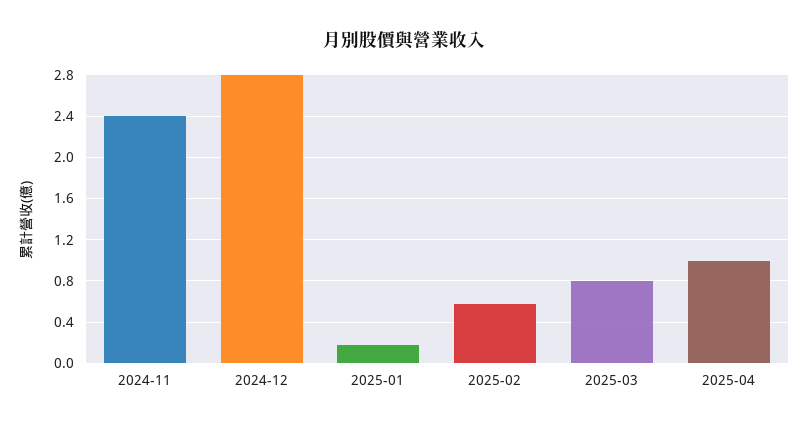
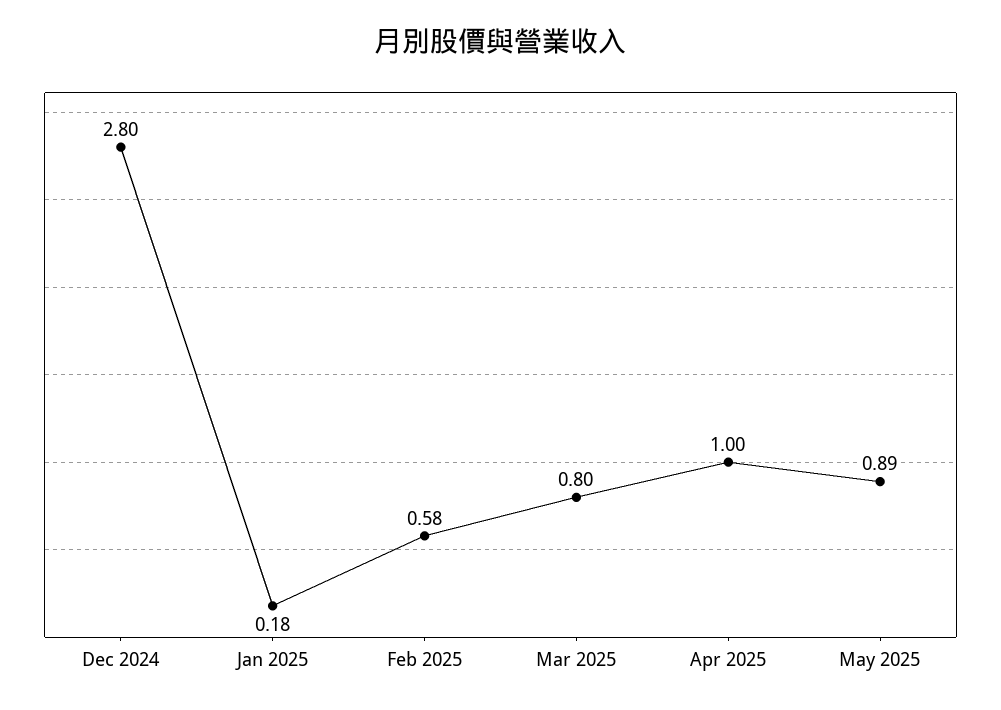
2024-11: 2.4 -> none
May 2025: none -> 0.89

